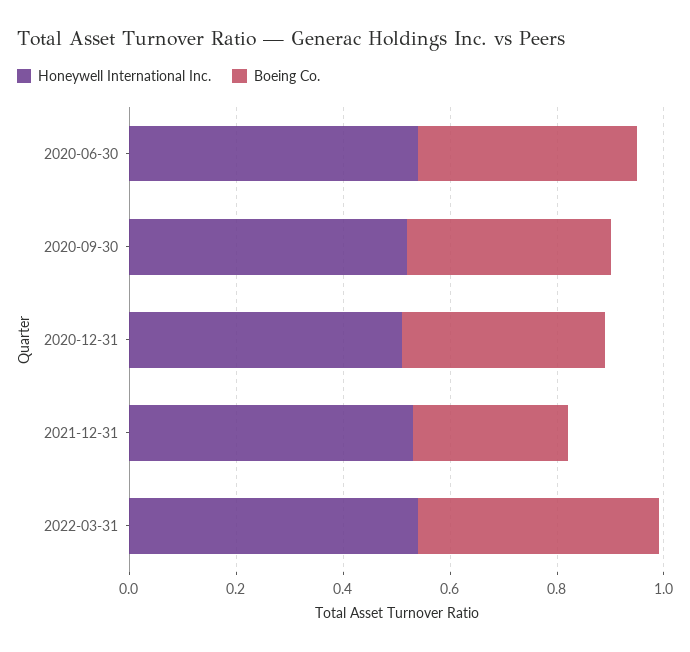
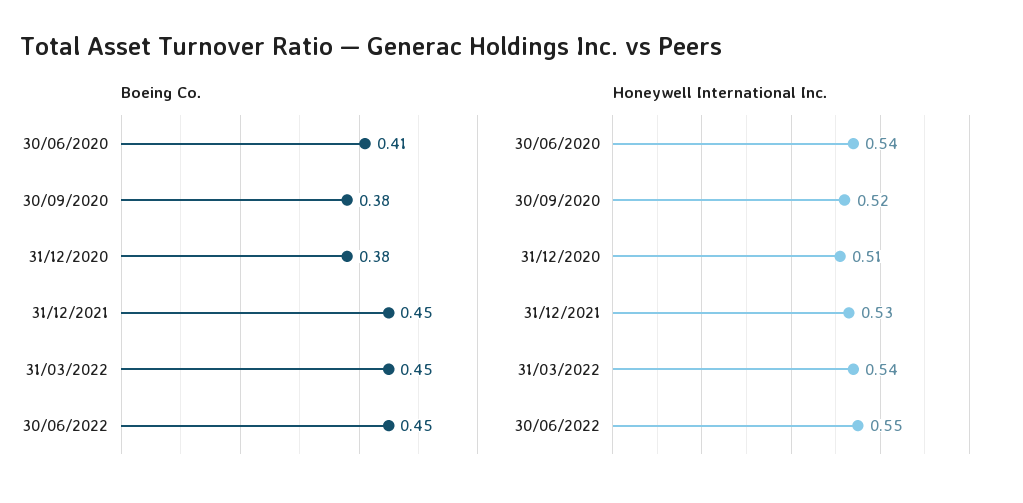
Boeing Co., 2021-12-31: 0.3 -> 0.45
Boeing Co., 30/06/2022: none -> 0.45
Honeywell International Inc., 30/06/2022: none -> 0.55

